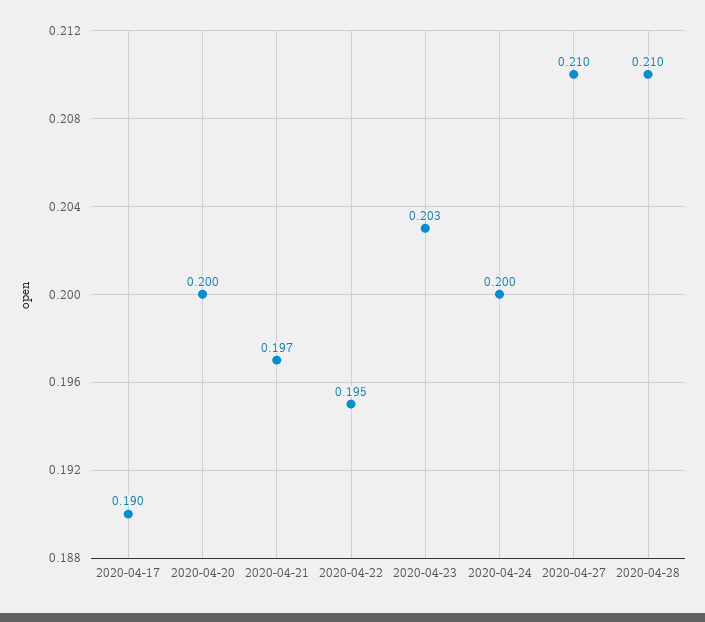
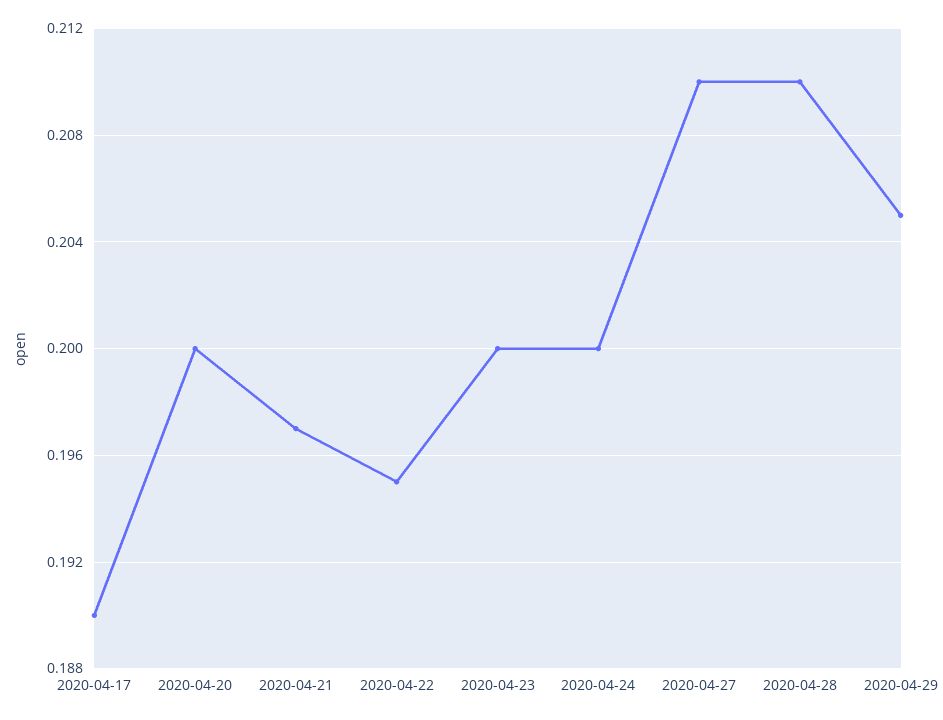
2020-04-23: 0.203 -> 0.2
2020-04-29: none -> 0.205

